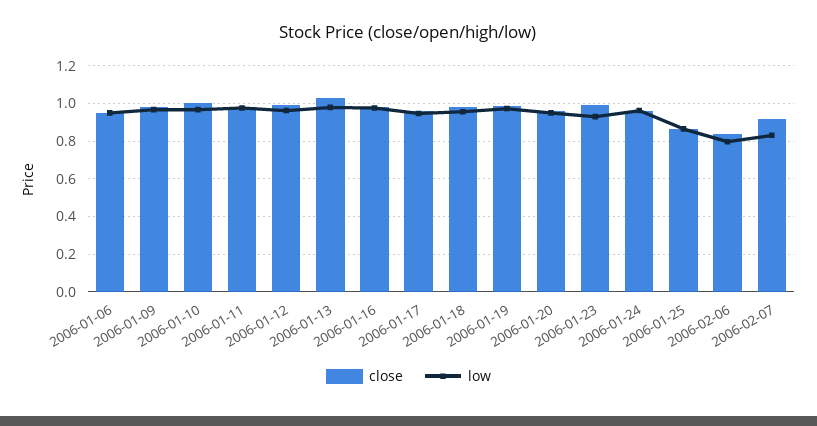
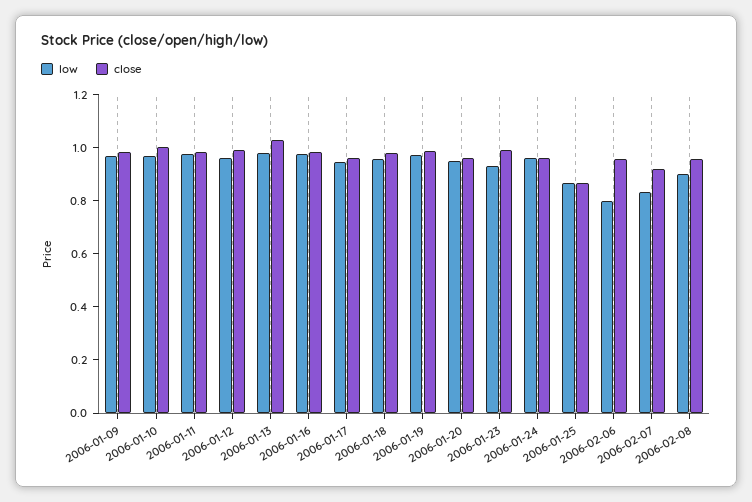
close, 2006-01-06: 0.95 -> none
low, 2006-01-06: 0.95 -> none
close, 2006-02-06: 0.85 -> 0.95
low, 2006-02-08: none -> 0.9
close, 2006-02-08: none -> 0.95

